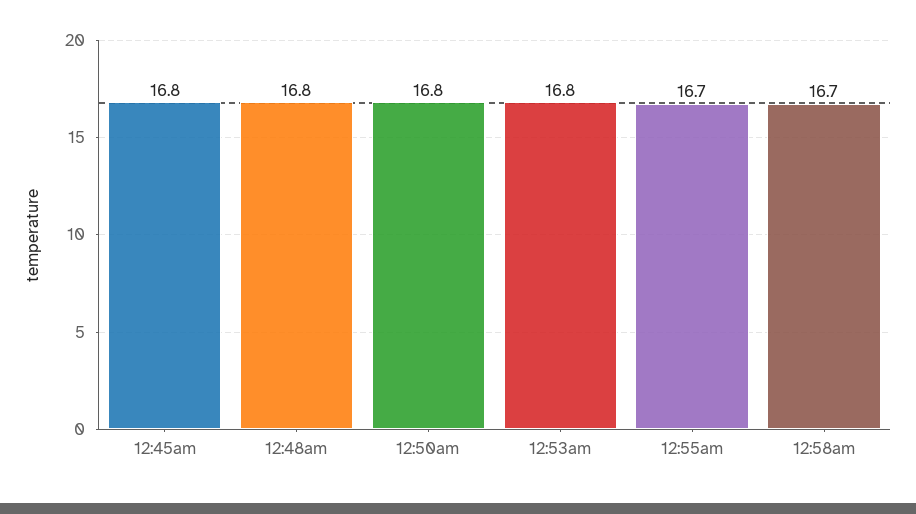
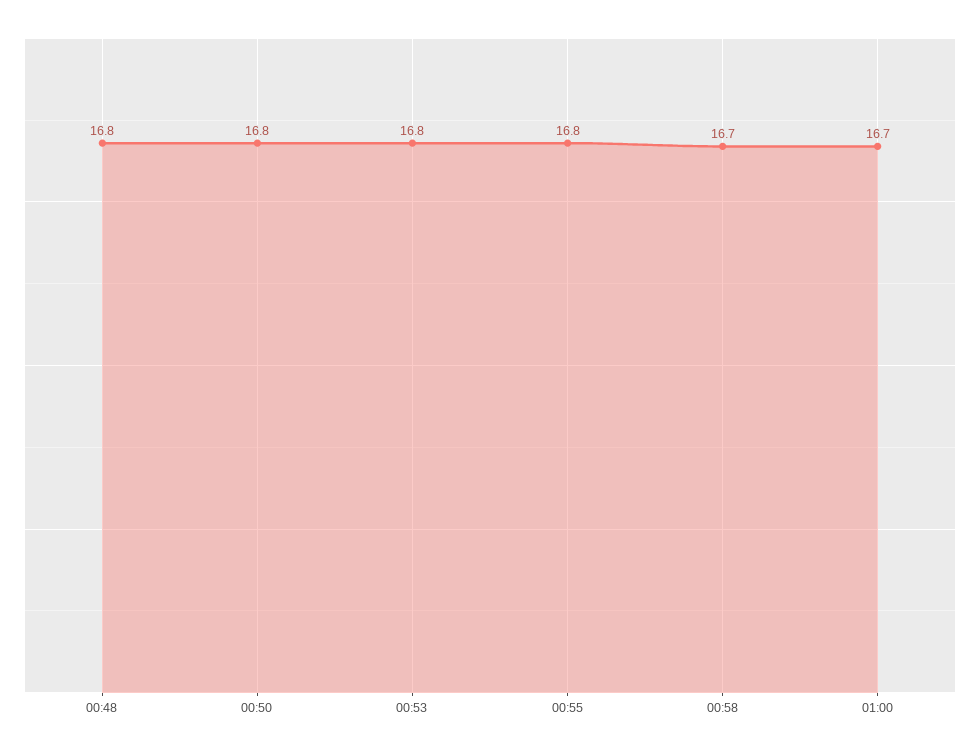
12:45am: 16.8 -> none
12:55am: 16.7 -> 16.8
01:00: none -> 16.7

